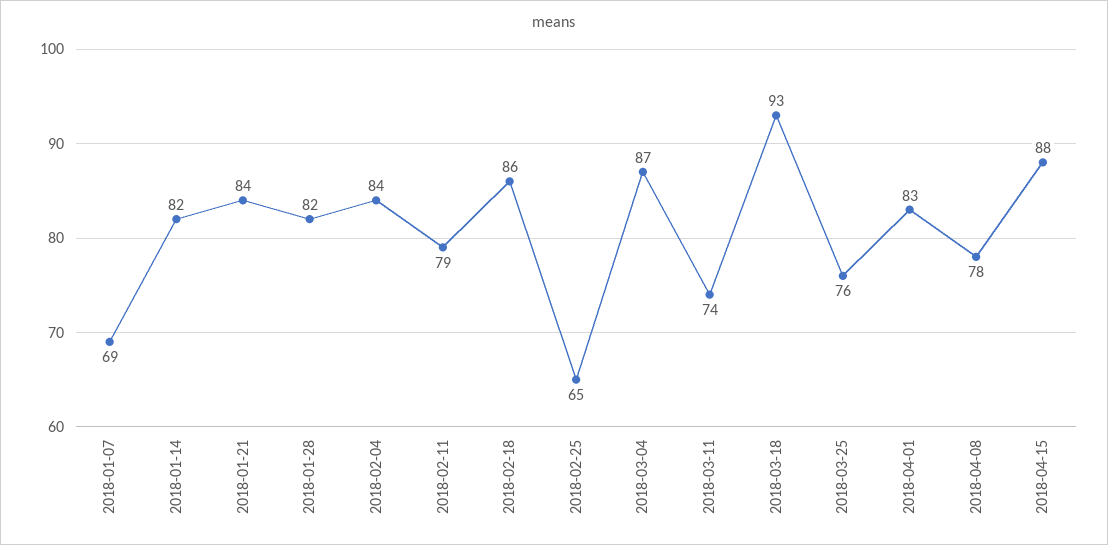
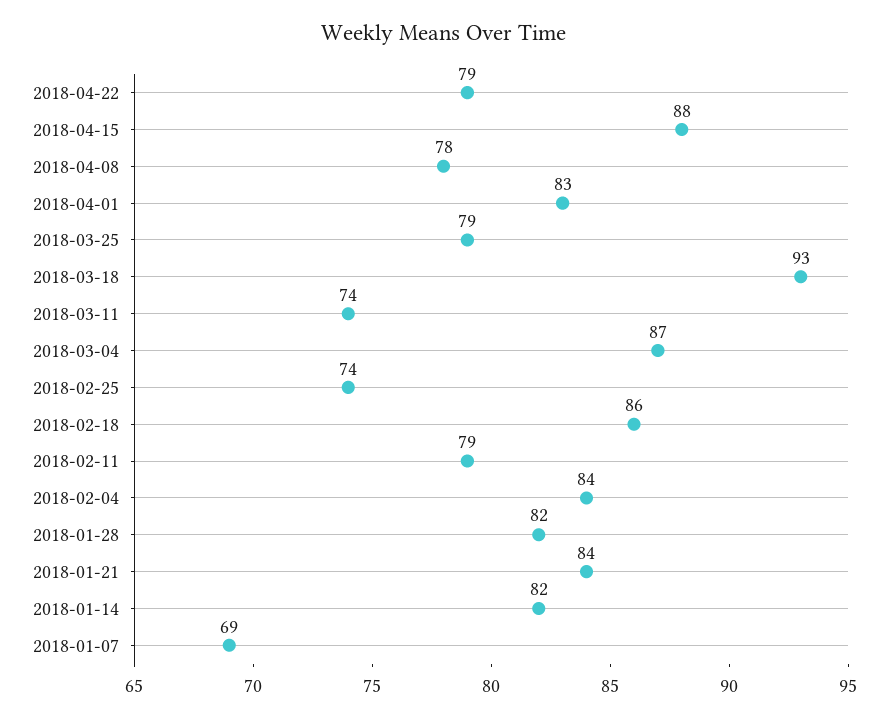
2018-02-25: 65 -> 74
2018-03-25: 76 -> 79
2018-04-22: none -> 79

